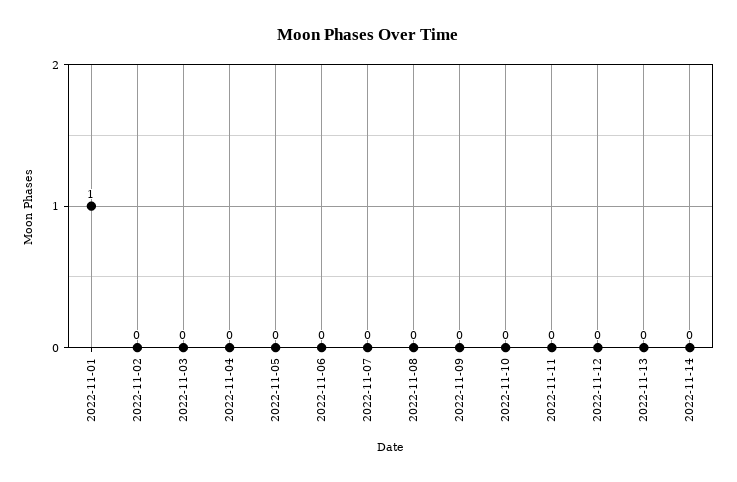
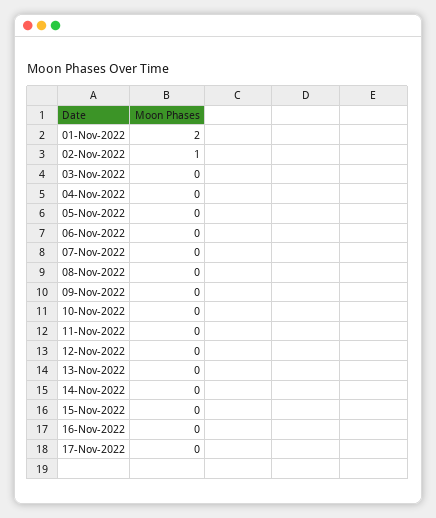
2022-11-01: 1 -> 2
2022-11-02: 0 -> 1
15-Nov-2022: none -> 0
16-Nov-2022: none -> 0
17-Nov-2022: none -> 0

